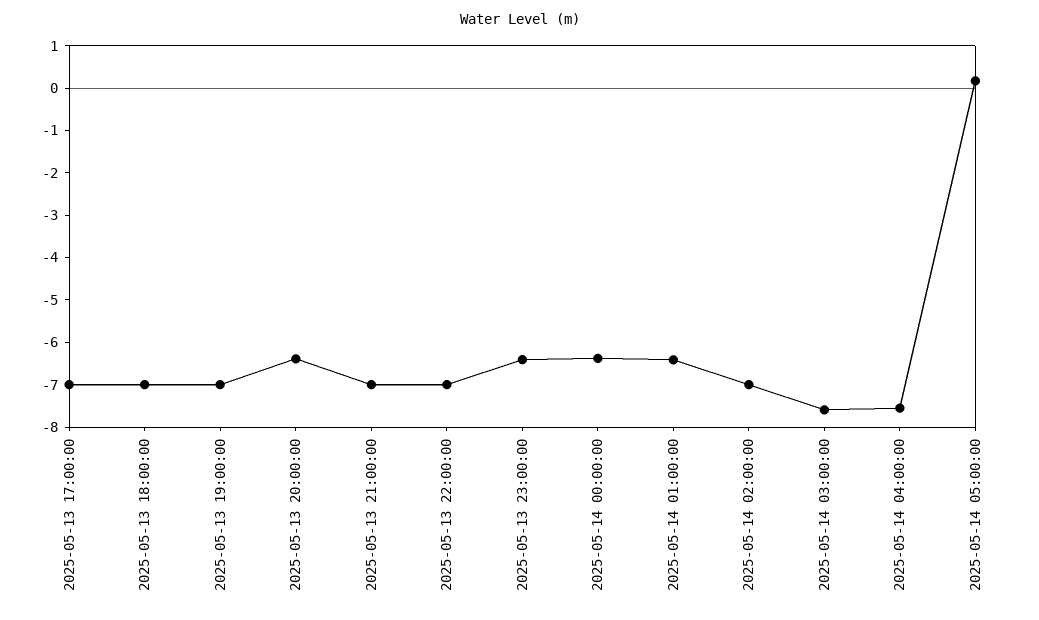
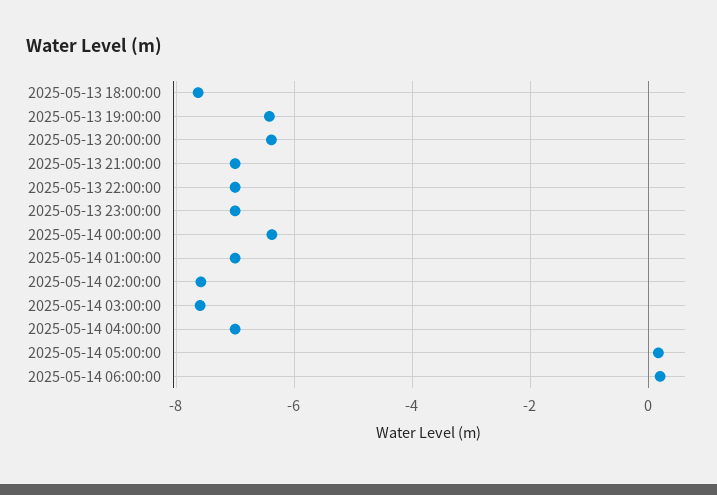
2025-05-13 17:00:00: -7 -> none
2025-05-13 18:00:00: -7 -> -7.6
2025-05-13 19:00:00: -7 -> -6.4
2025-05-13 23:00:00: -6.4 -> -7
2025-05-14 01:00:00: -6.4 -> -7
2025-05-14 02:00:00: -7 -> -7.6
2025-05-14 04:00:00: -7.6 -> -7
2025-05-14 06:00:00: none -> 0.2

